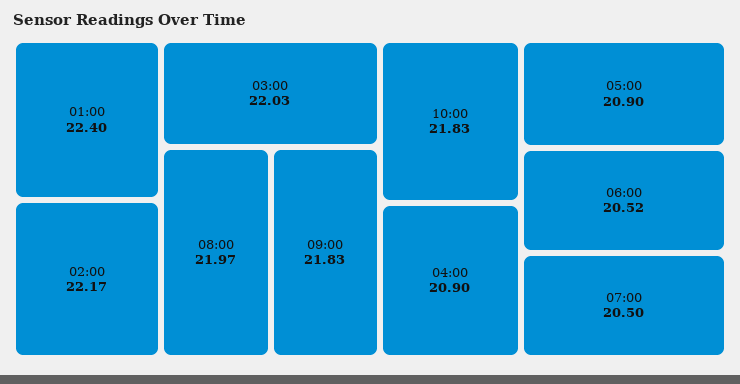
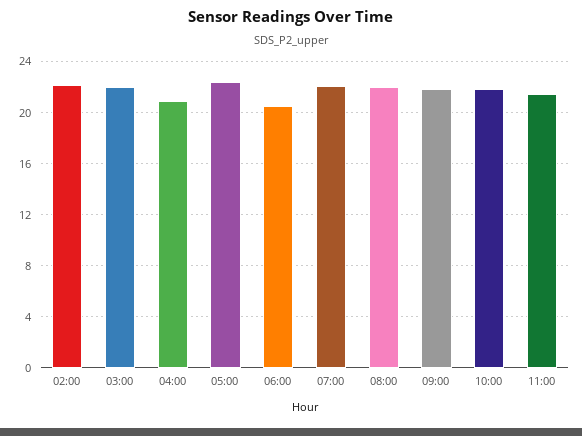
01:00: 22.4 -> none
05:00: 20.9 -> 22.5
07:00: 20.5 -> 22
11:00: none -> 21.5

